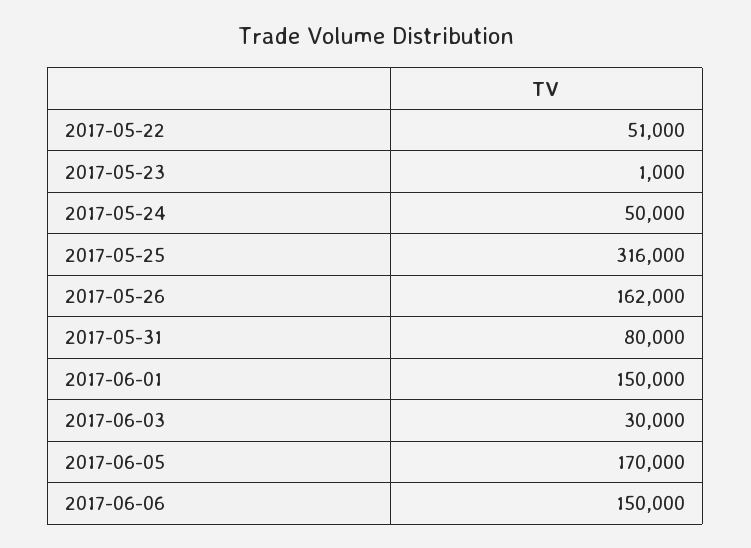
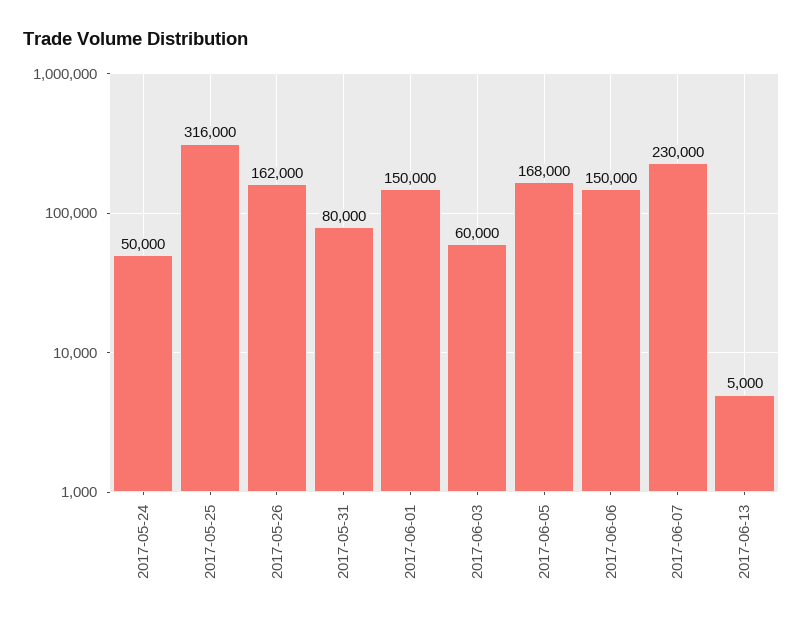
2017-05-22: 51000 -> none
2017-05-23: 1000 -> none
2017-06-03: 30000 -> 60000
2017-06-05: 170000 -> 168000
2017-06-07: none -> 230000
2017-06-13: none -> 5000

